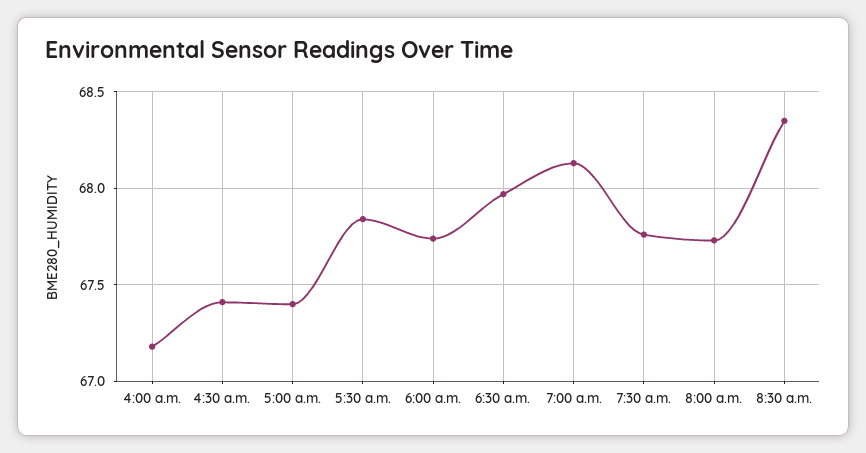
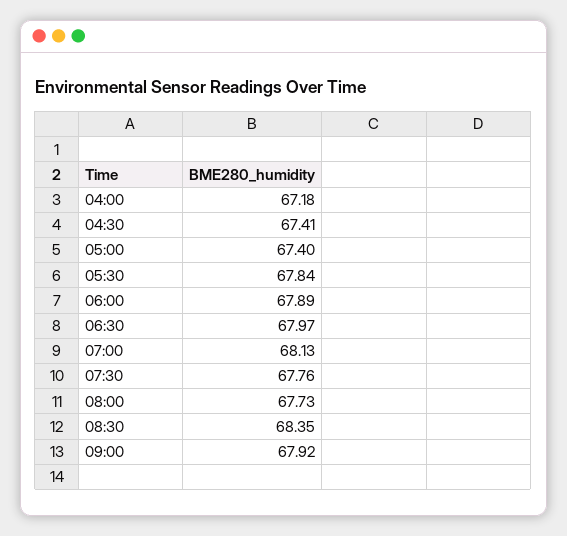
6:00 a.m.: 67.75 -> 67.89
09:00: none -> 67.92

